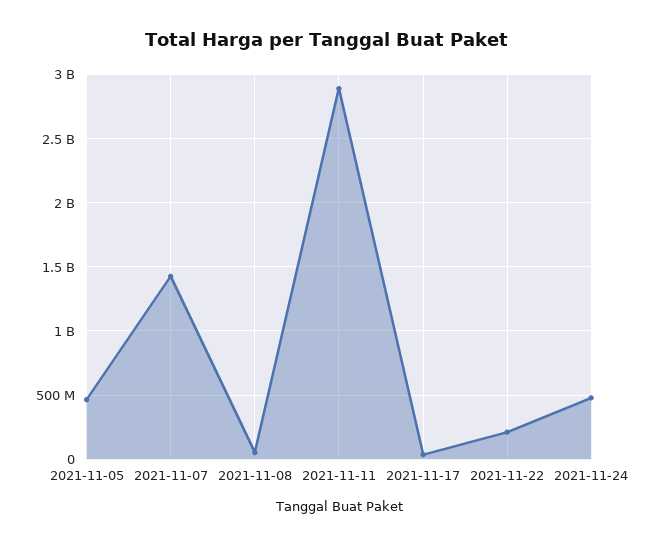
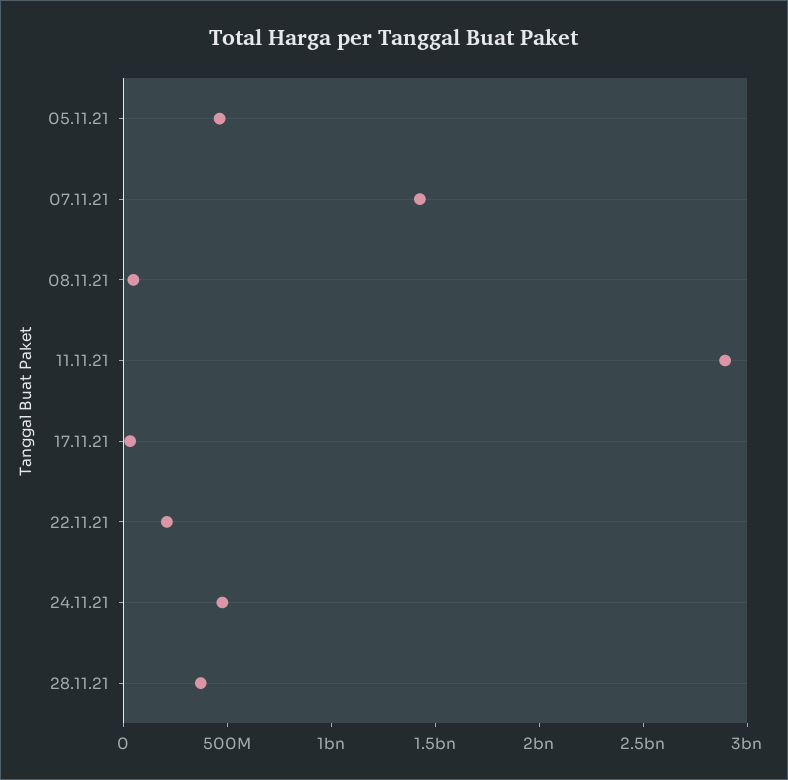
28.11.21: none -> 400000000

